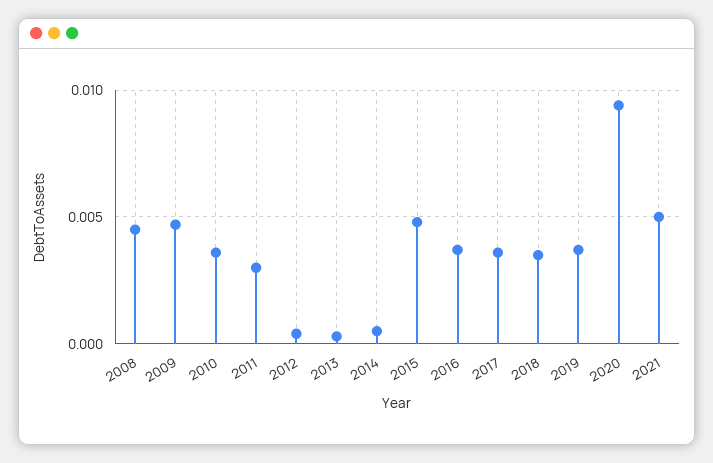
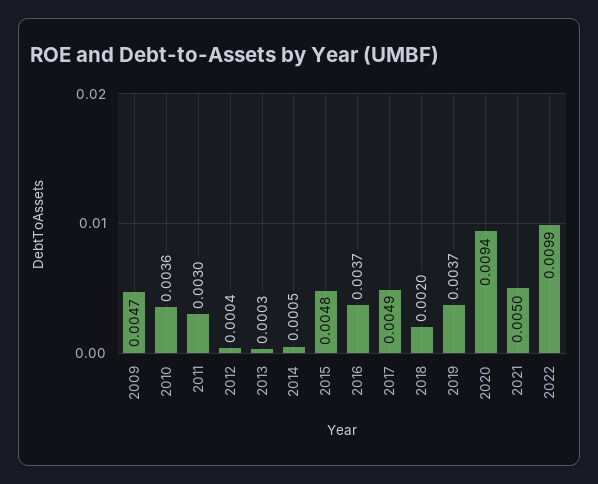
2008: 0.0045 -> none
2017: 0.0035 -> 0.0049
2018: 0.0035 -> 0.002
2022: none -> 0.0099

